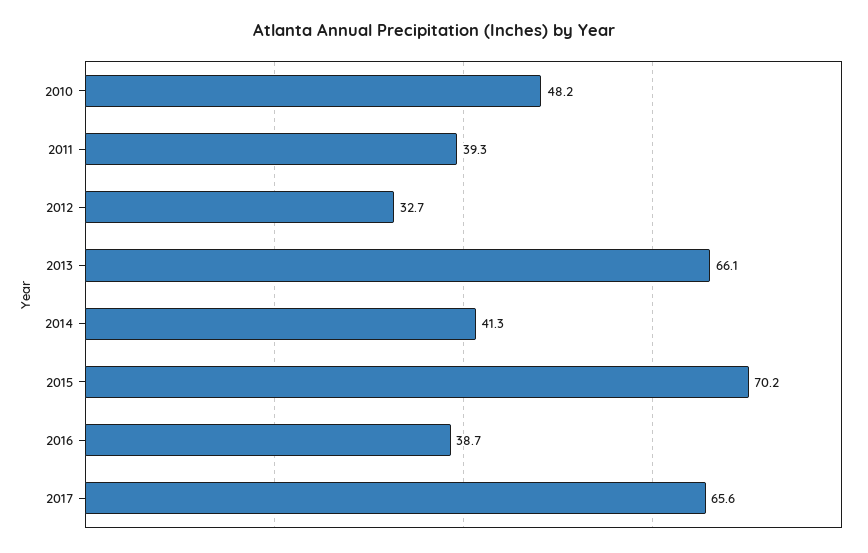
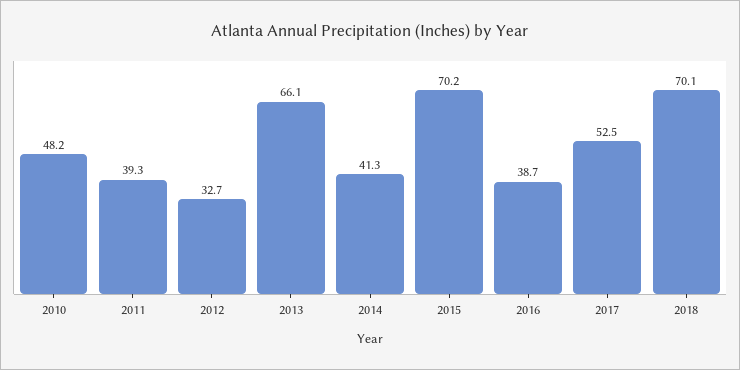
2017: 65.6 -> 52.5
2018: none -> 70.1

